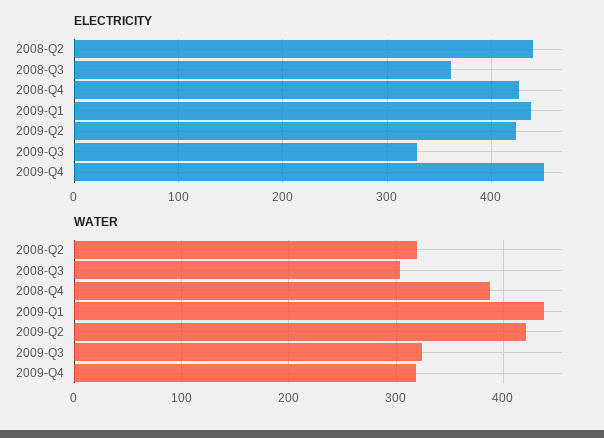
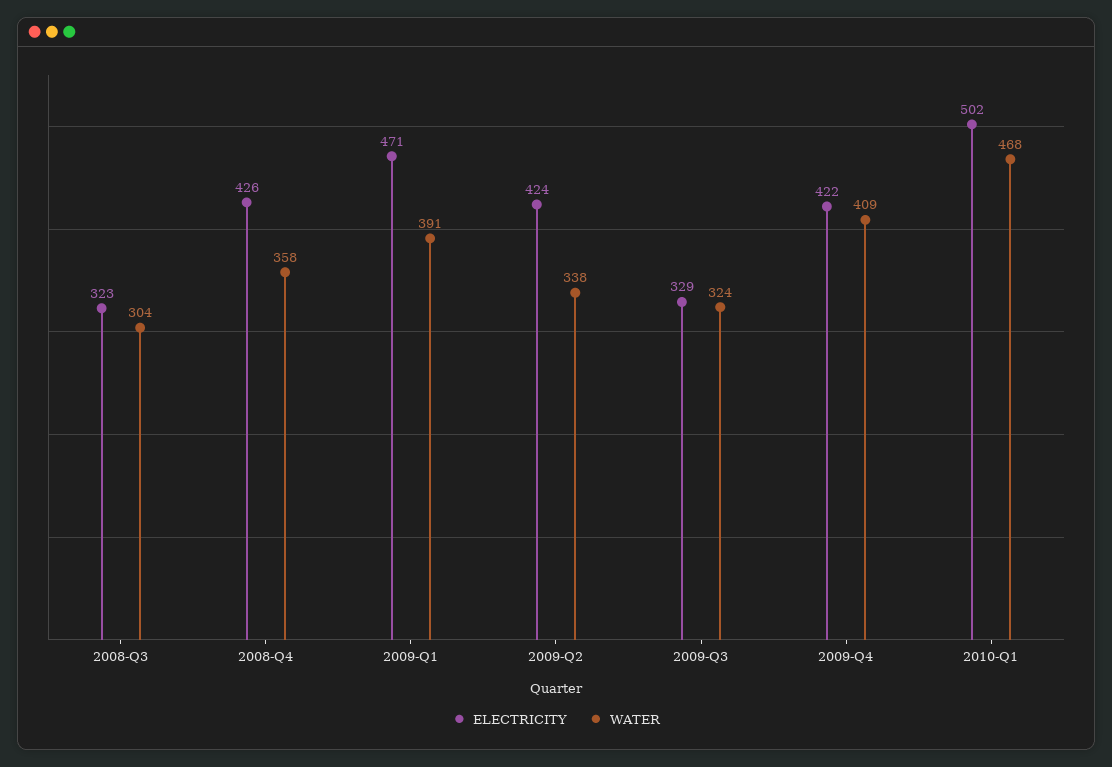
ELECTRICITY, 2008-Q2: 440 -> none
ELECTRICITY, 2008-Q3: 360 -> 323
ELECTRICITY, 2009-Q1: 440 -> 471
ELECTRICITY, 2009-Q4: 450 -> 422
WATER, 2008-Q2: 320 -> none
WATER, 2008-Q4: 390 -> 358
WATER, 2009-Q1: 440 -> 391
WATER, 2009-Q2: 420 -> 338
WATER, 2009-Q4: 320 -> 409
ELECTRICITY, 2010-Q1: none -> 502
WATER, 2010-Q1: none -> 468

